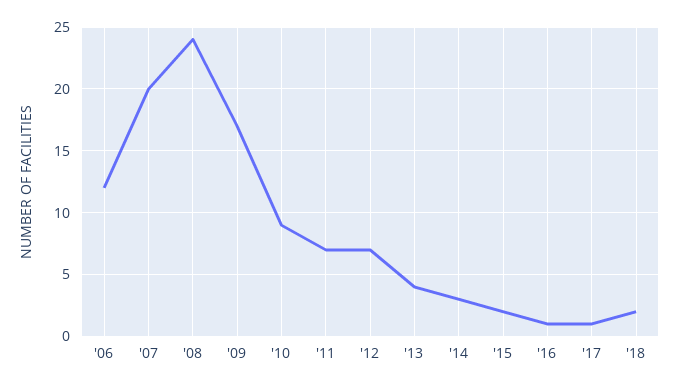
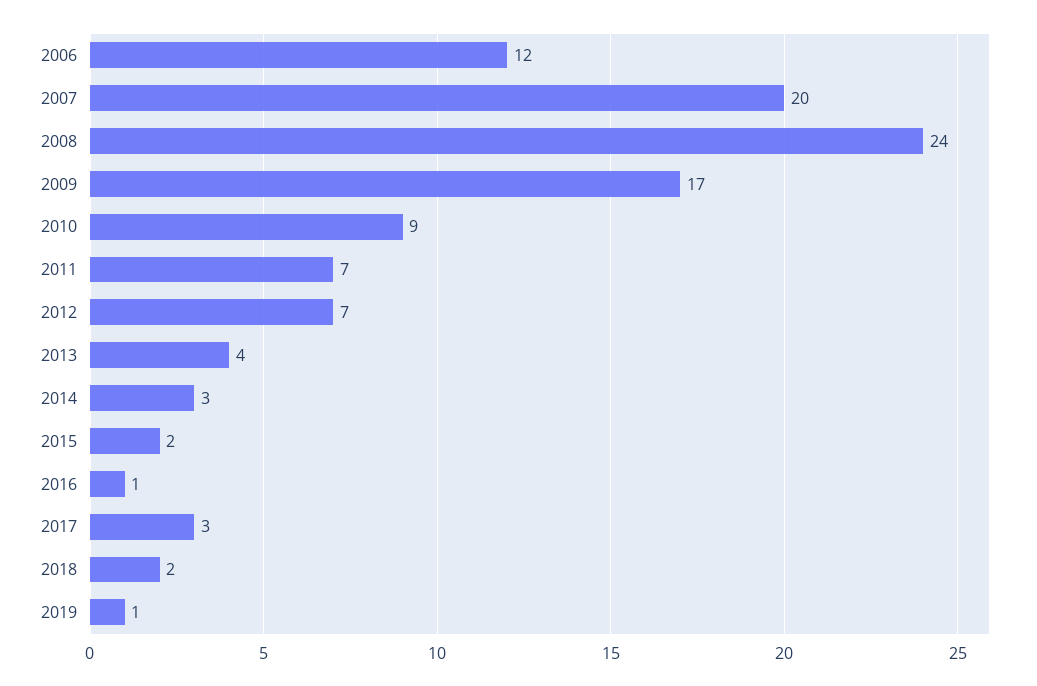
'17: 1 -> 3
2019: none -> 1

